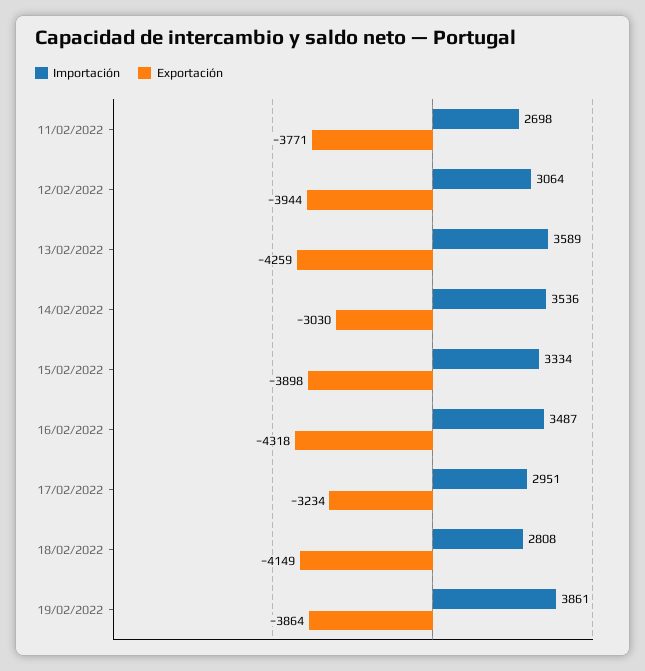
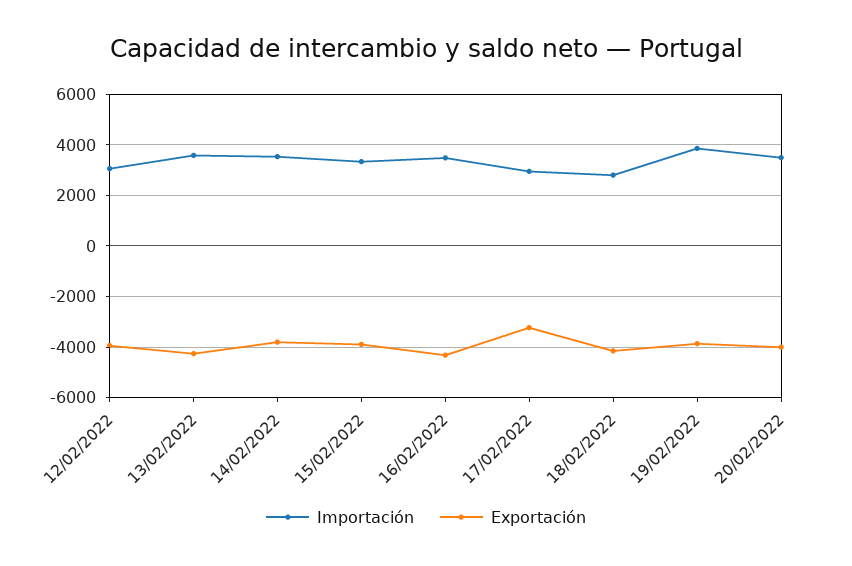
Importación, 11/02/2022: 2698 -> none
Exportación, 11/02/2022: -3771 -> none
Exportación, 14/02/2022: -3030 -> -3750
Importación, 20/02/2022: none -> 3500
Exportación, 20/02/2022: none -> -4000

